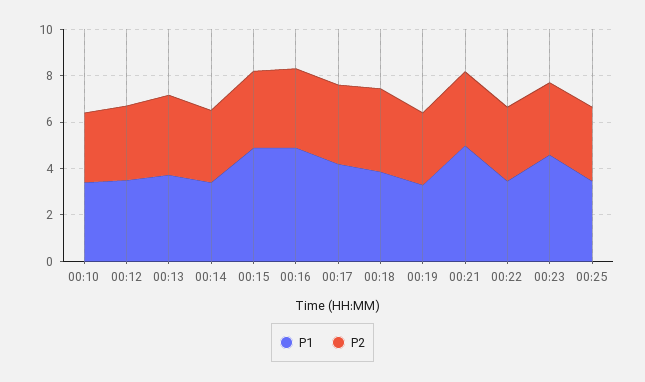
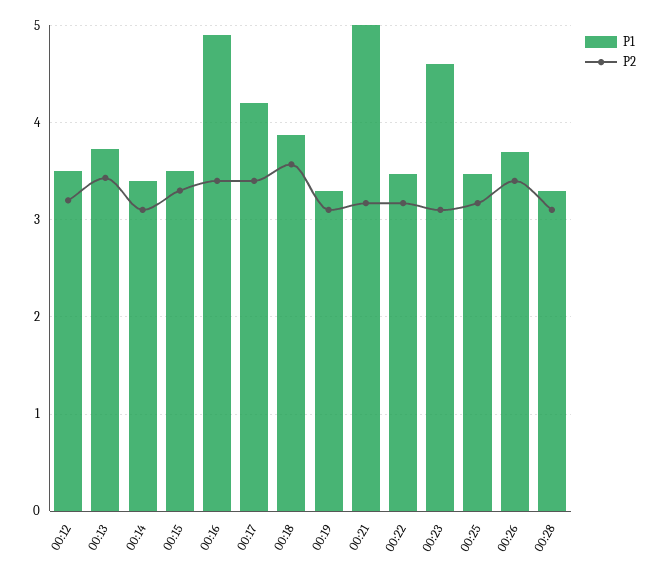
P1, 00:10: 3.5 -> none
P2, 00:10: 3 -> none
P1, 00:15: 5 -> 3.5
P1, 00:26: none -> 3.7
P2, 00:26: none -> 3.4
P1, 00:28: none -> 3.3
P2, 00:28: none -> 3.1

